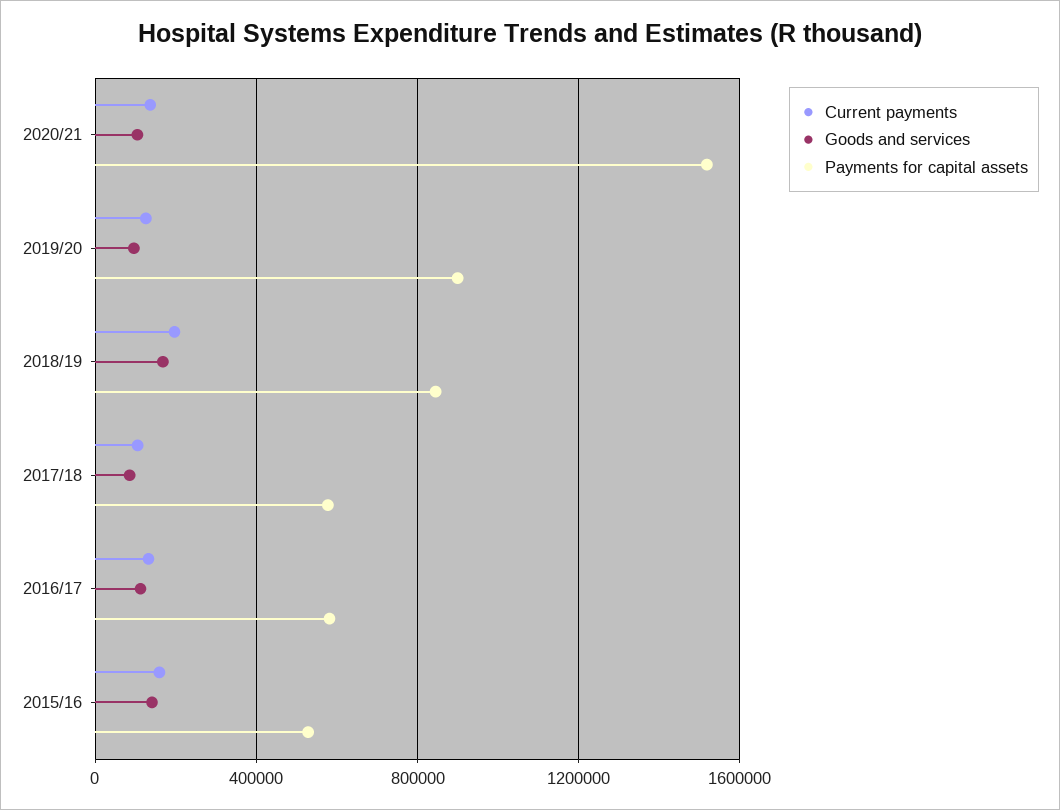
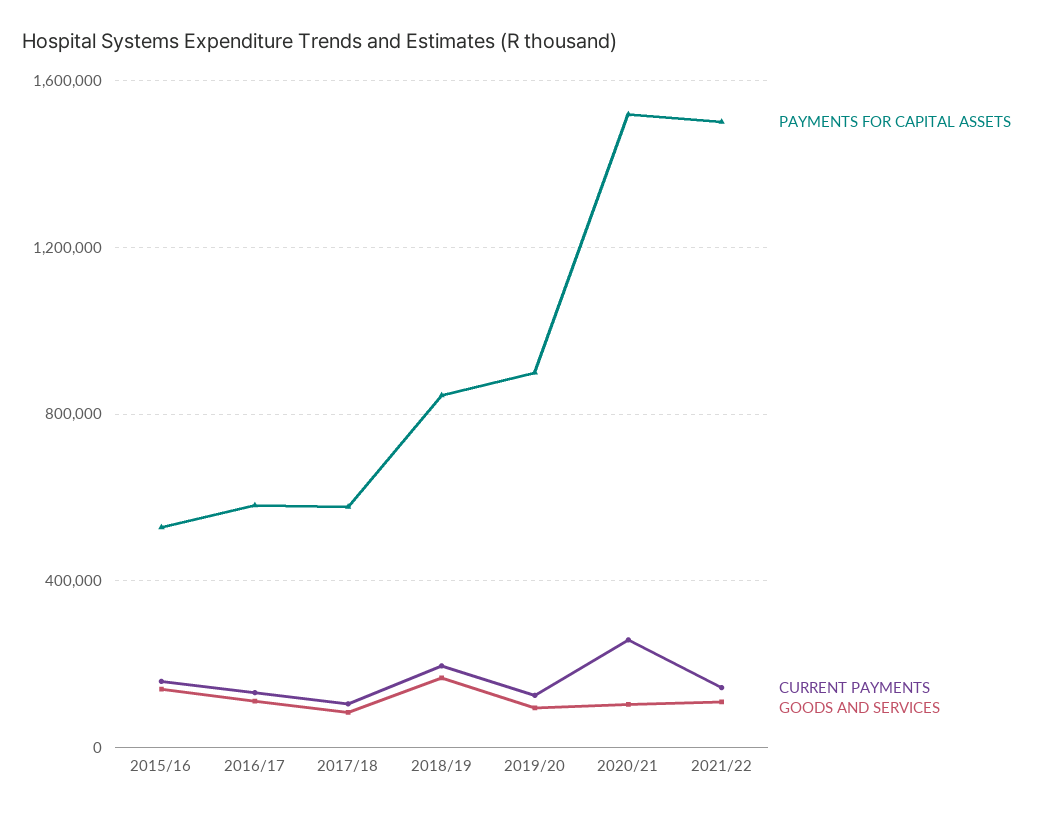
Current payments, 2020/21: 150000 -> 250000
Payments for capital assets, 2021/22: none -> 1500000
Current payments, 2021/22: none -> 150000
Goods and services, 2021/22: none -> 100000

